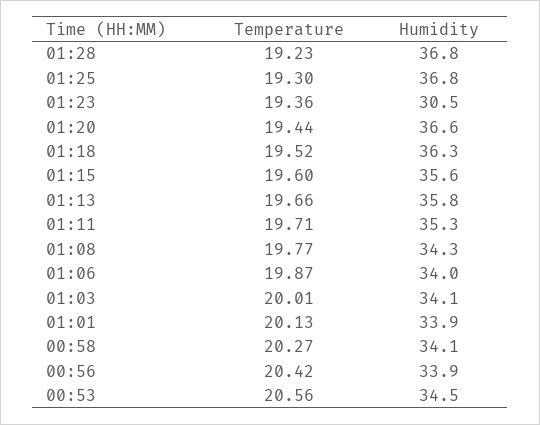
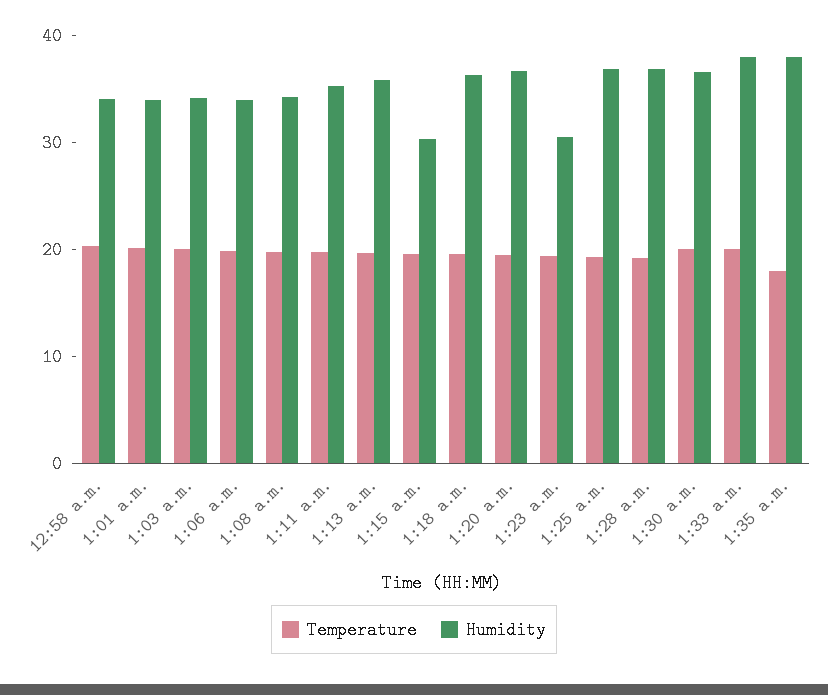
Humidity, 01:15: 35.6 -> 30
Temperature, 00:56: 20.42 -> none
Humidity, 00:56: 33.9 -> none
Temperature, 00:53: 20.56 -> none
Humidity, 00:53: 34.5 -> none
Temperature, 1:30 a.m.: none -> 20
Humidity, 1:30 a.m.: none -> 36
Temperature, 1:33 a.m.: none -> 20
Humidity, 1:33 a.m.: none -> 38
Temperature, 1:35 a.m.: none -> 18
Humidity, 1:35 a.m.: none -> 38

